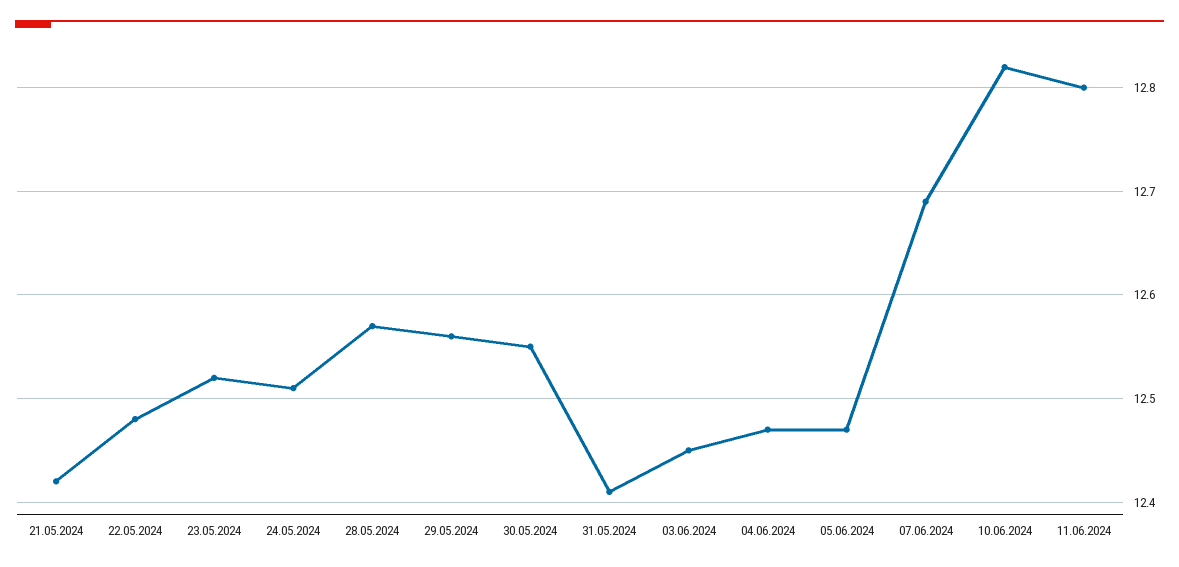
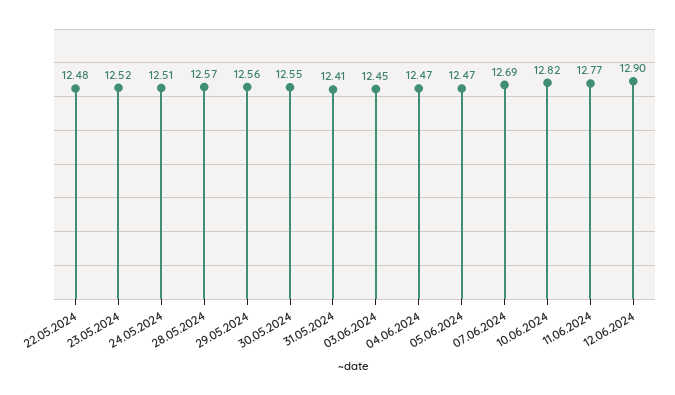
21.05.2024: 12.42 -> none
11.06.2024: 12.8 -> 12.77
12.06.2024: none -> 12.9

